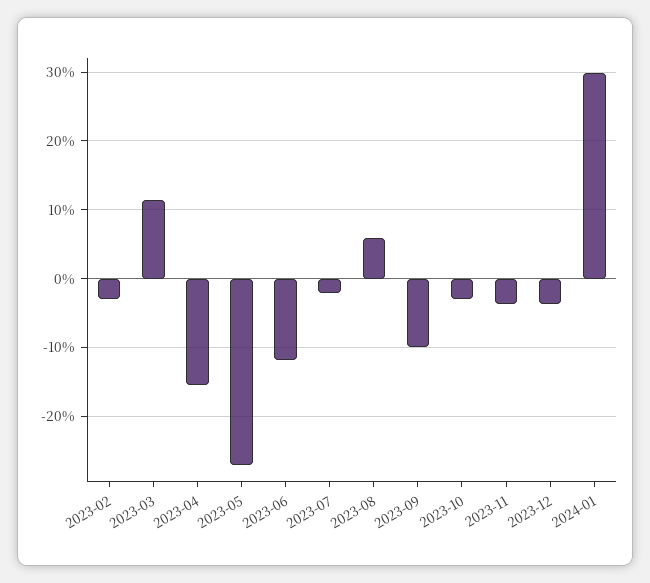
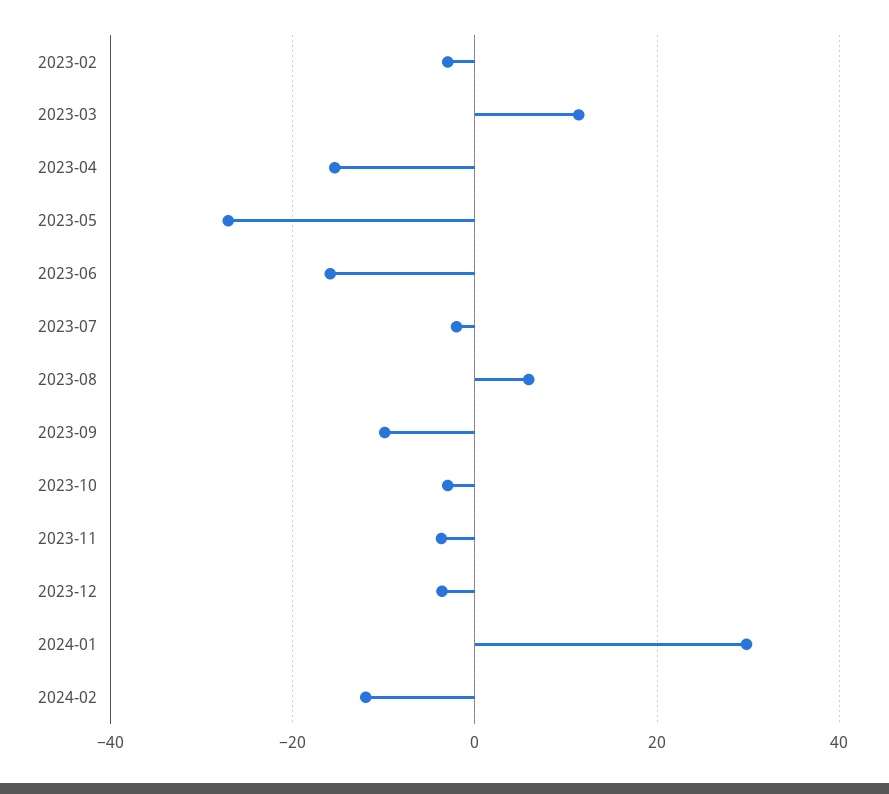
2023-06: -12 -> -16
2024-02: none -> -12

